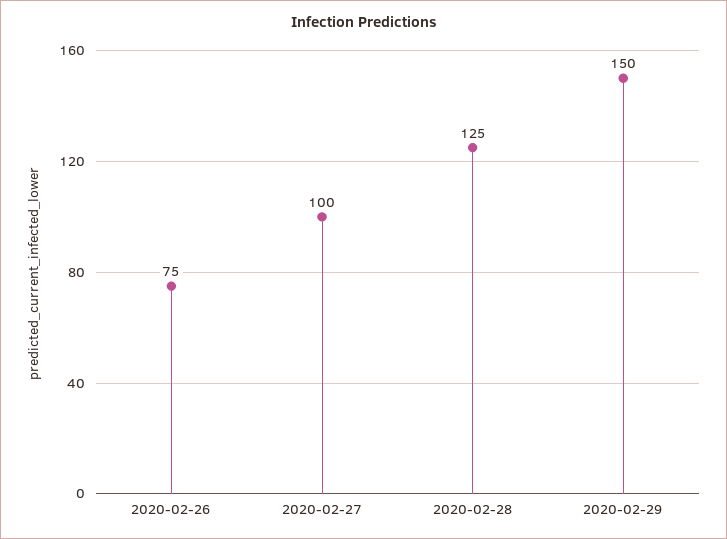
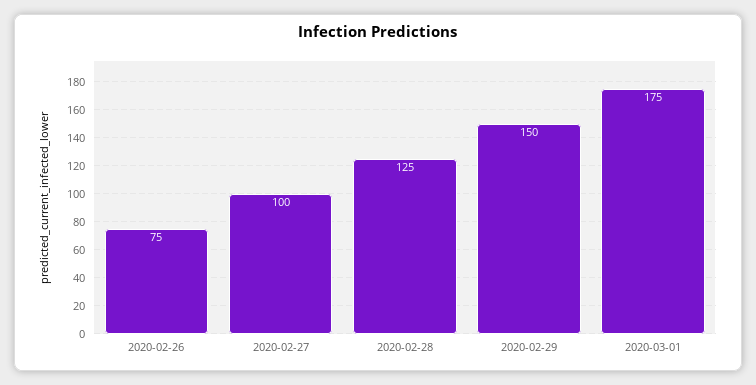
2020-03-01: none -> 175

